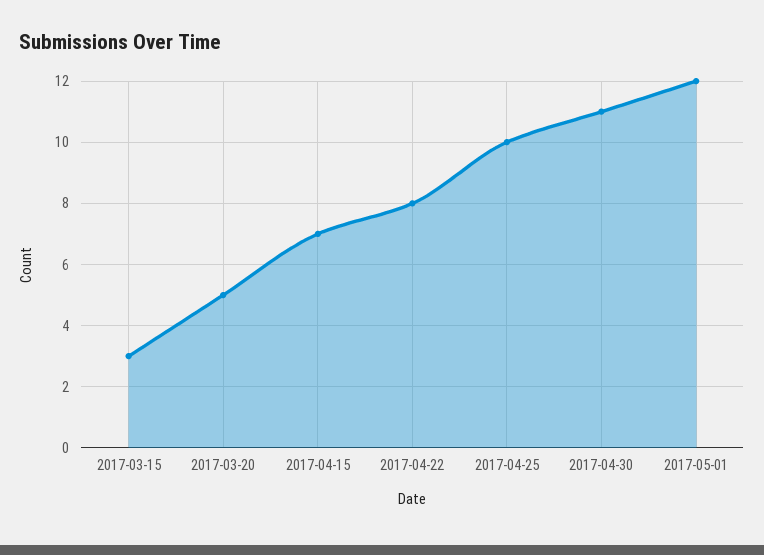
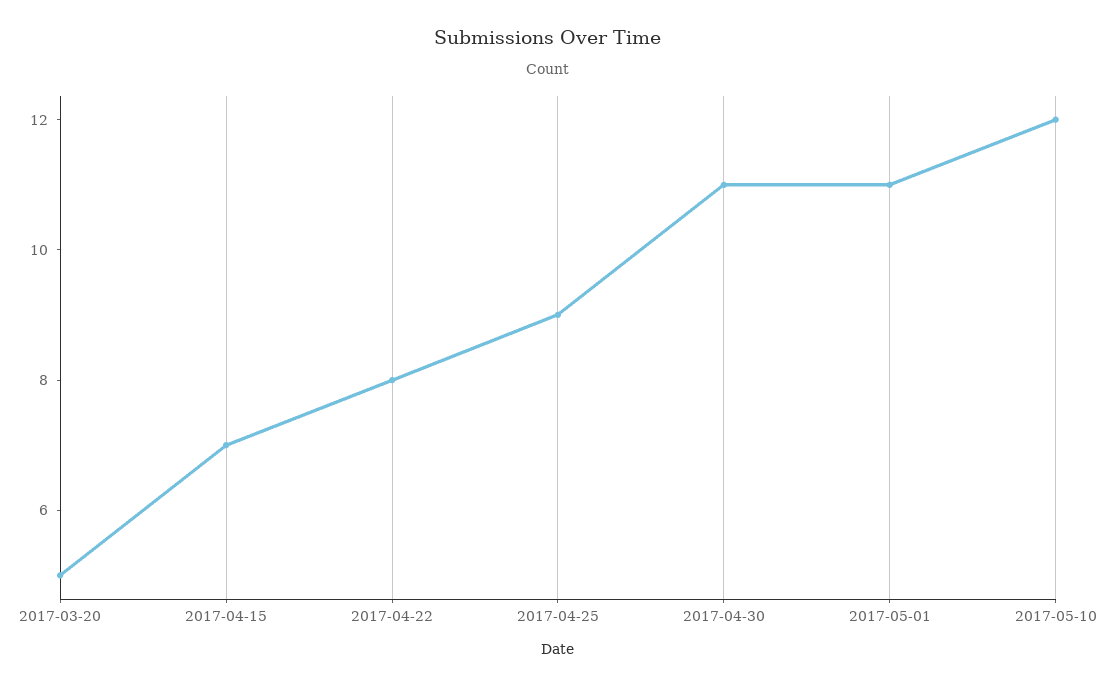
2017-03-15: 3 -> none
2017-04-25: 10 -> 9
2017-05-01: 12 -> 11
2017-05-10: none -> 12

